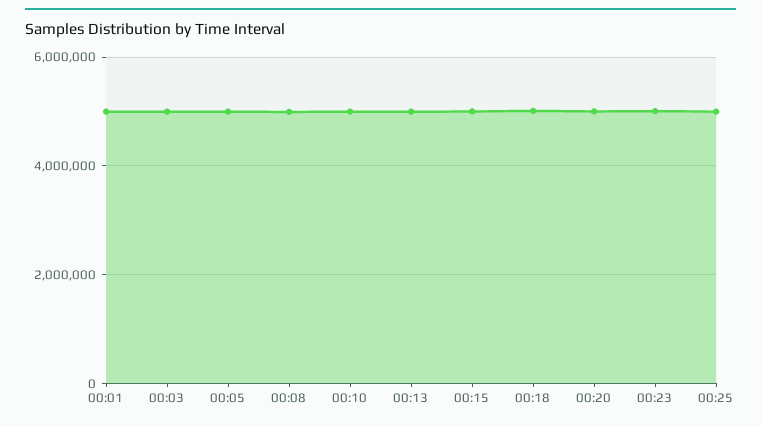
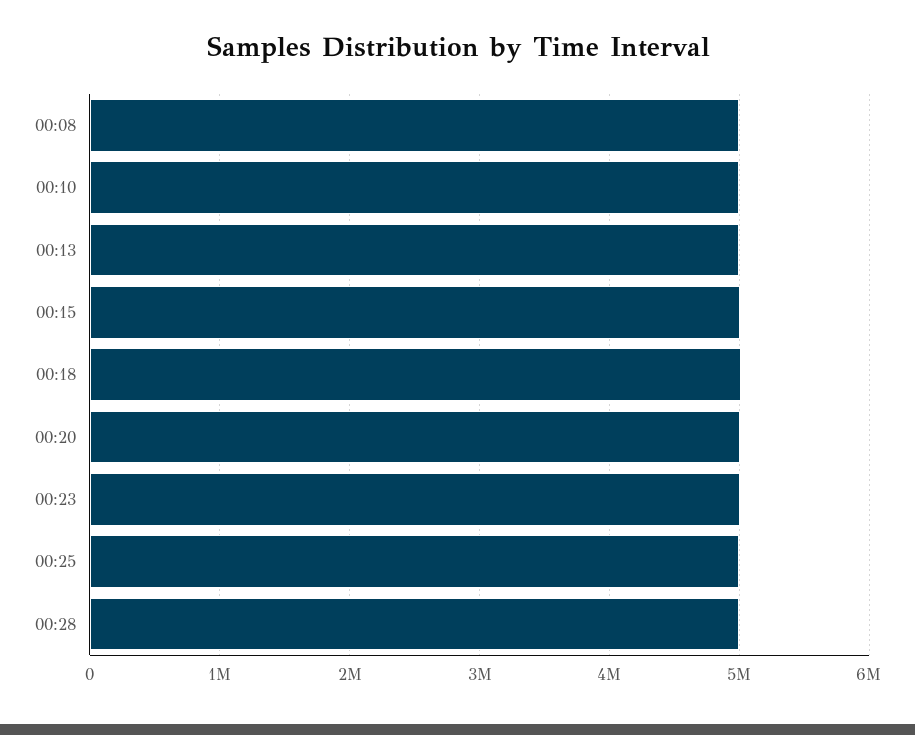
00:01: 5000000 -> none
00:03: 5000000 -> none
00:05: 5000000 -> none
00:28: none -> 5000000

